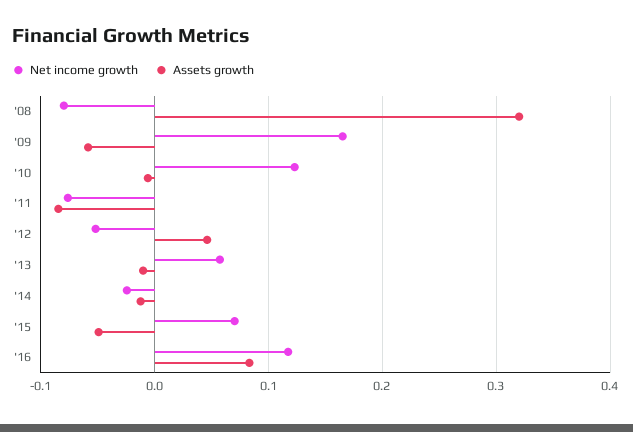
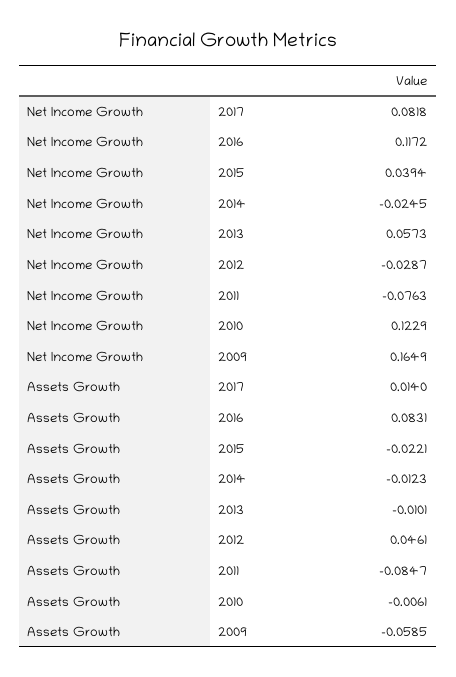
Net income growth, '08: -0.08 -> none
Assets growth, '08: 0.32 -> none
Net income growth, '12: -0.05 -> -0.0287
Net income growth, '15: 0.07 -> 0.0394
Assets growth, '15: -0.05 -> -0.0221
Net income growth, 2017: none -> 0.0818
Assets growth, 2017: none -> 0.014

